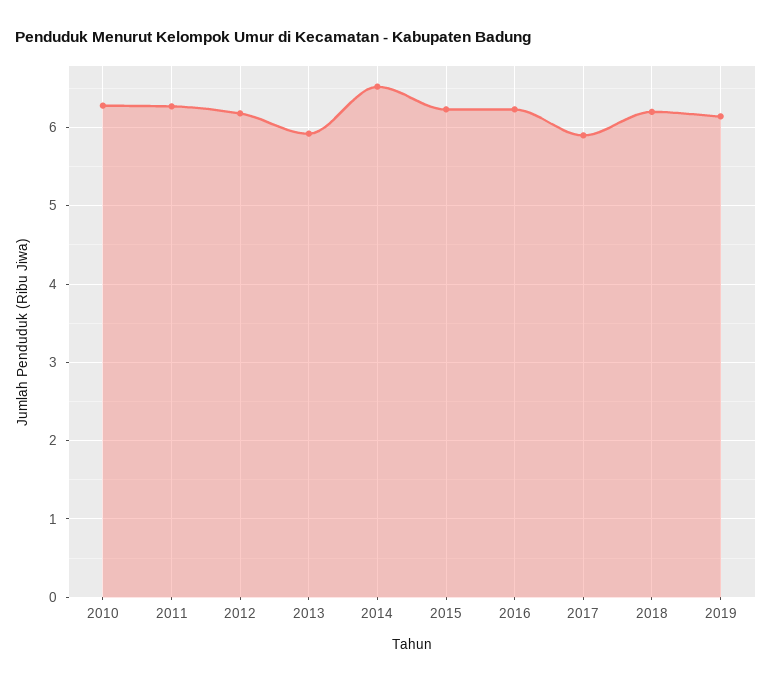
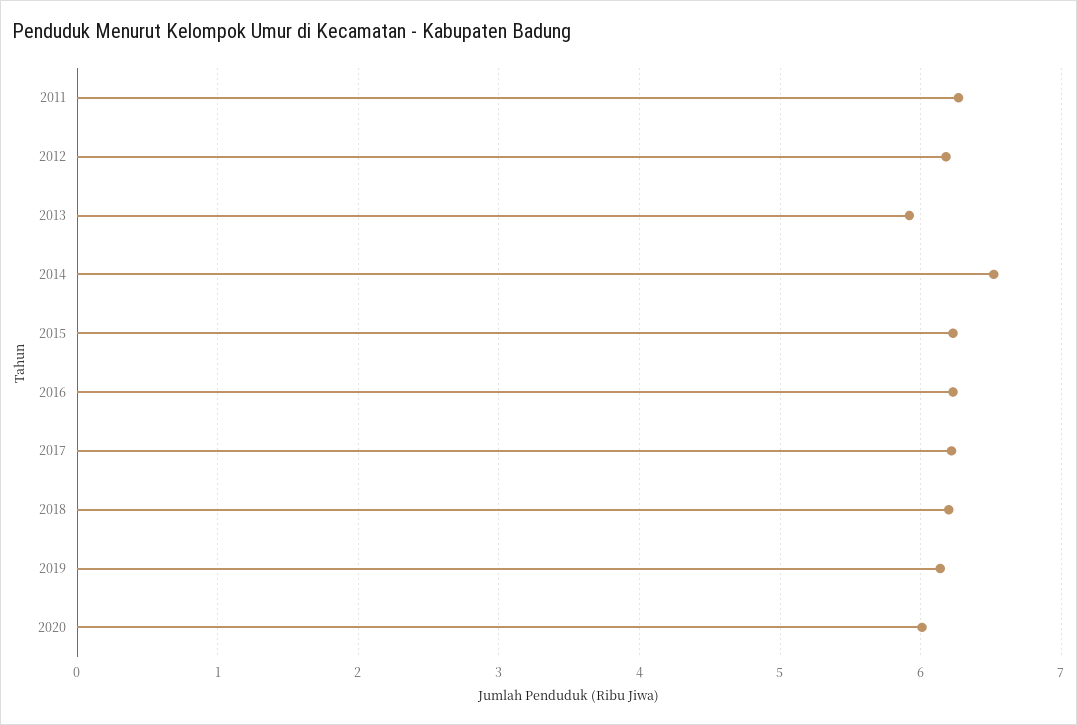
2010: 6.3 -> none
2017: 5.9 -> 6.2
2020: none -> 6

